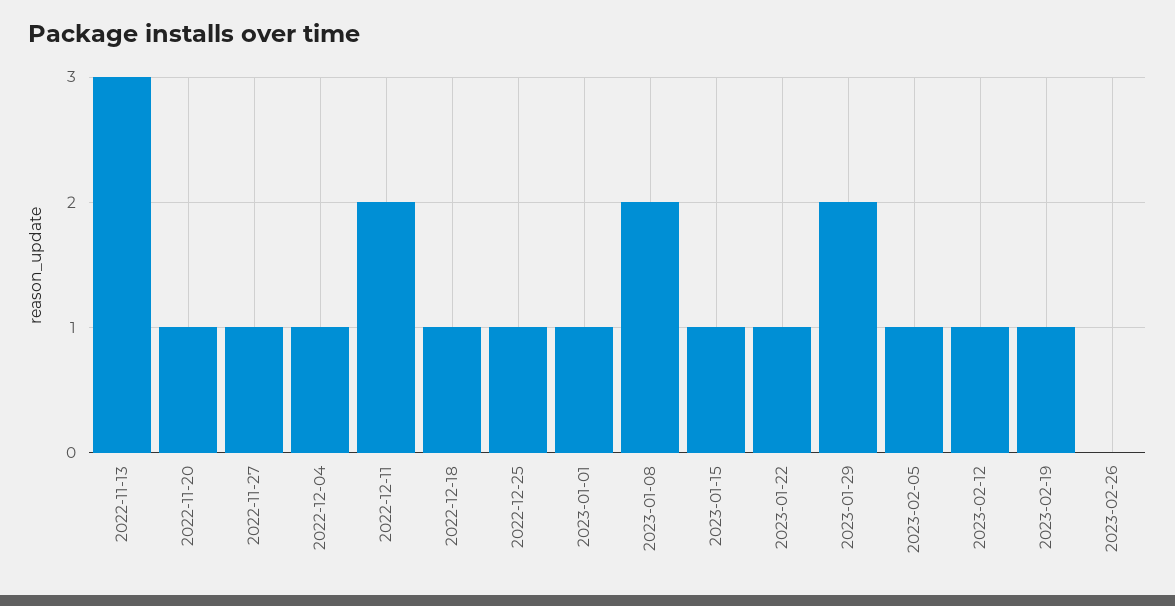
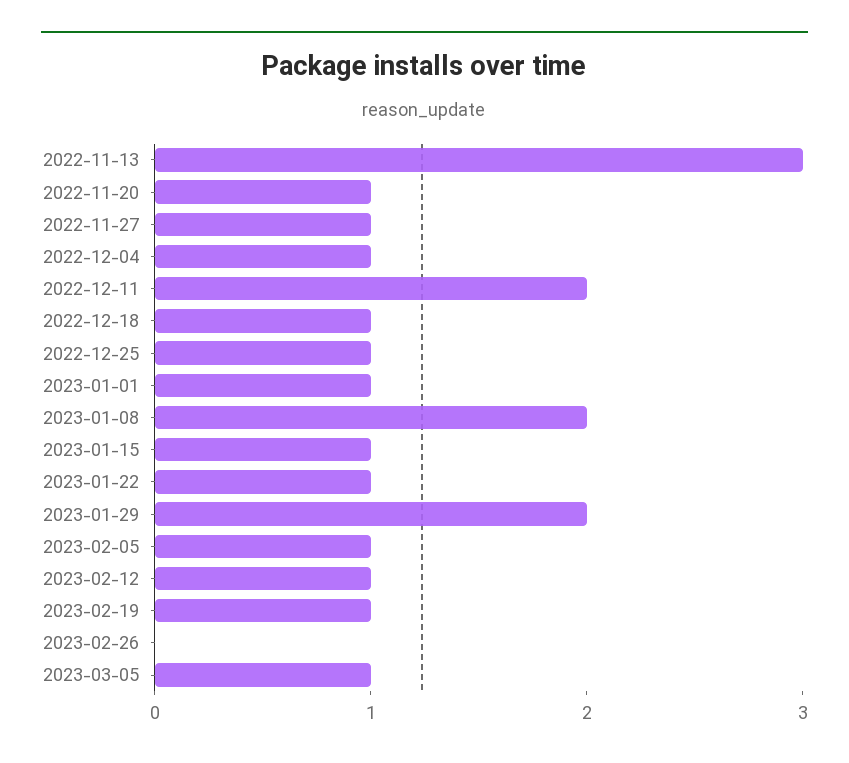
2023-03-05: none -> 1

